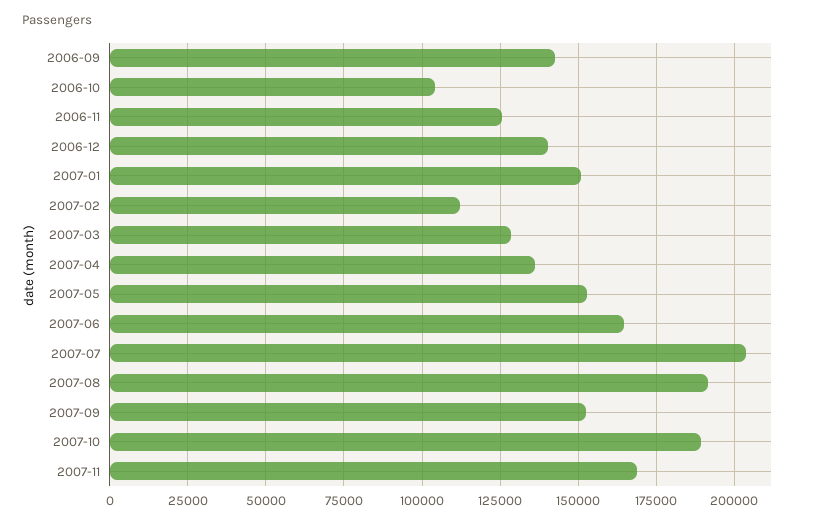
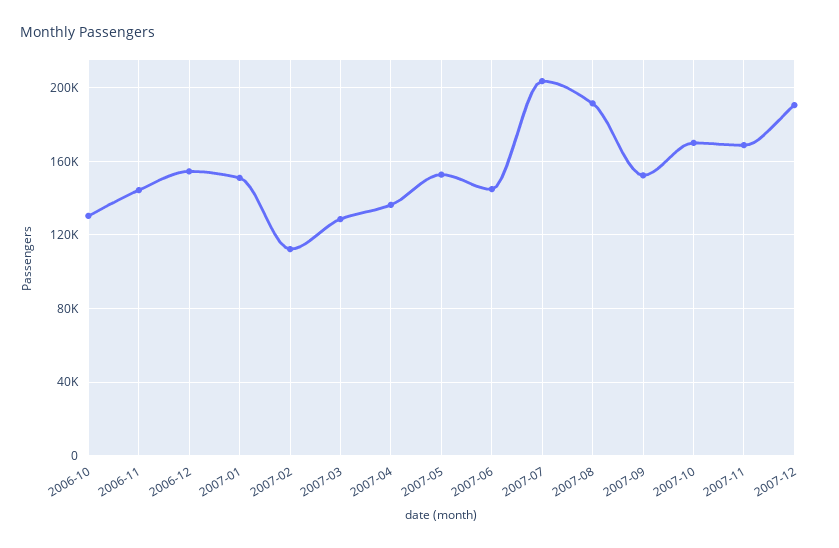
2006-09: 142500 -> none
2006-10: 105000 -> 130000
2006-11: 125000 -> 145000
2006-12: 140000 -> 155000
2007-06: 165000 -> 145000
2007-10: 190000 -> 170000
2007-12: none -> 190000

